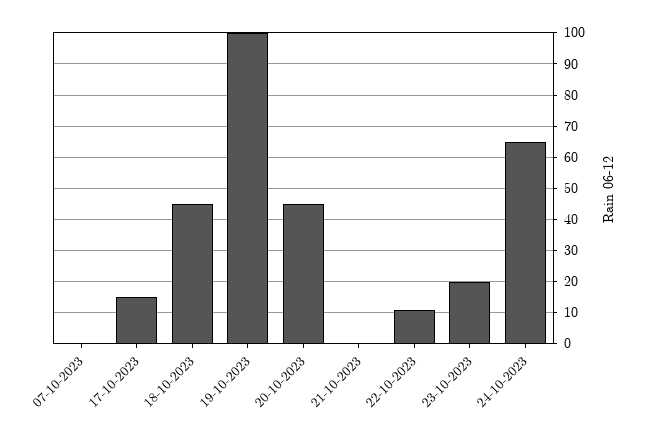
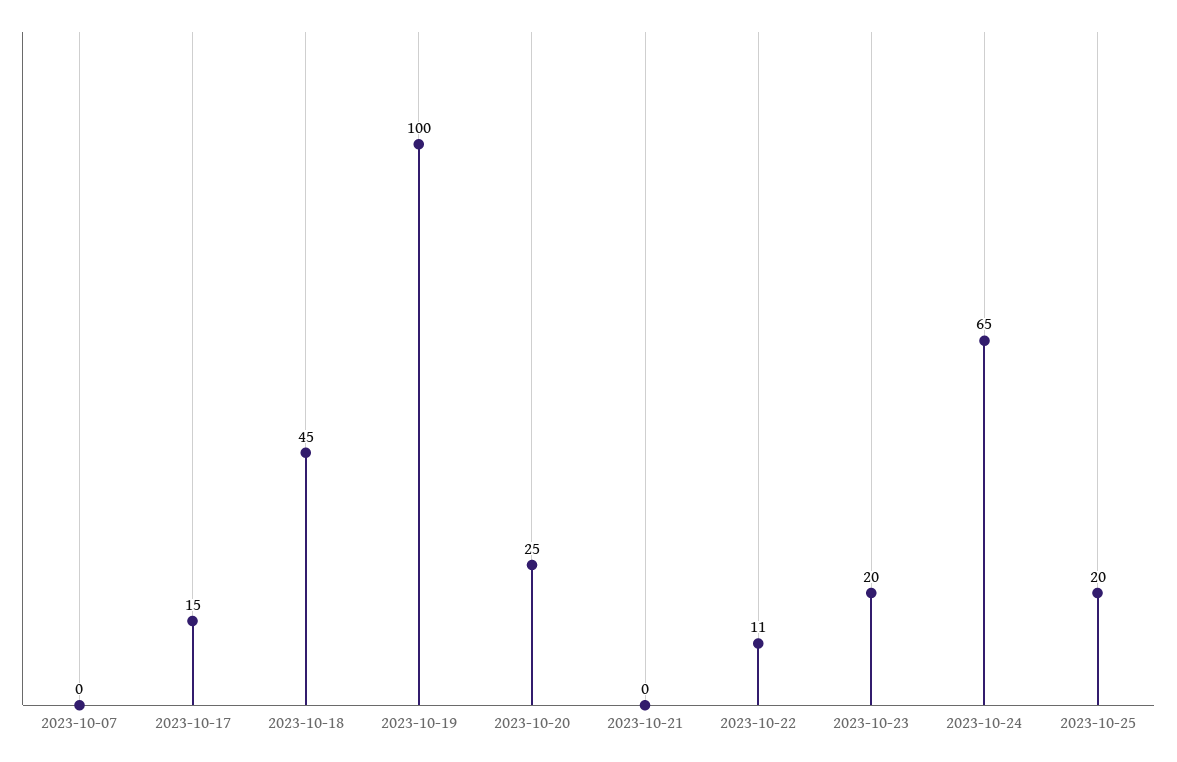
20-10-2023: 45 -> 25
2023-10-25: none -> 20

